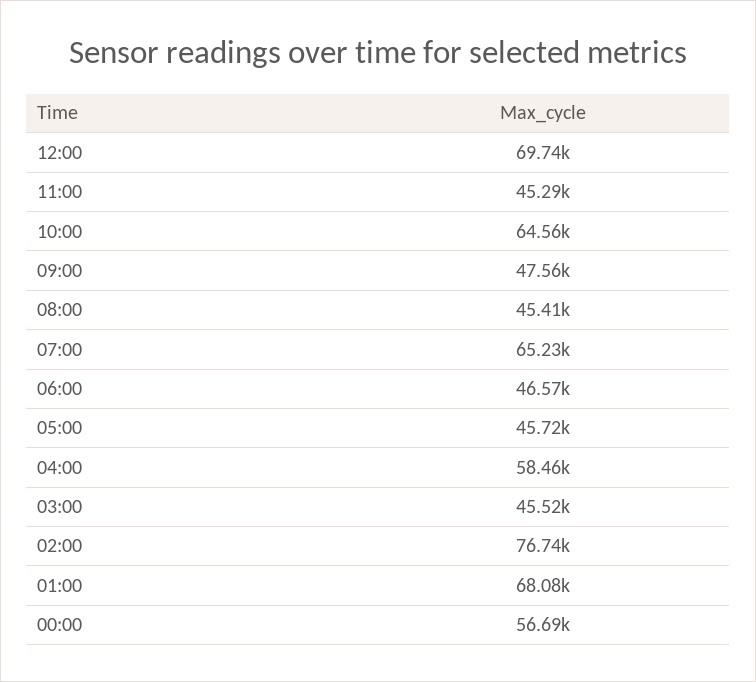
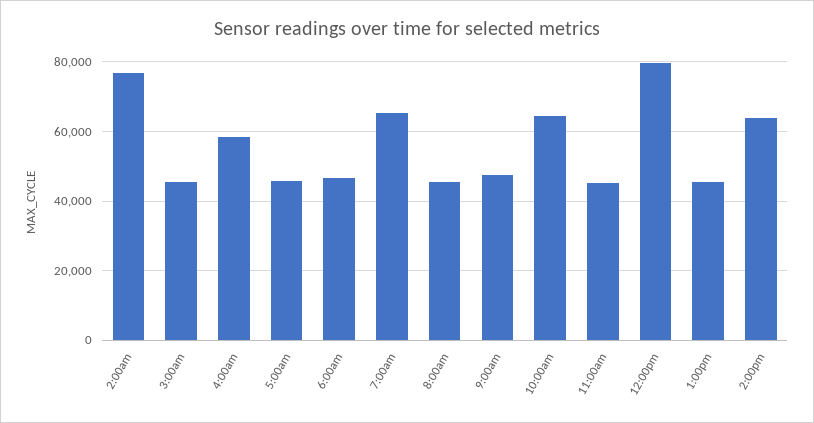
12:00: 69740 -> 80000
01:00: 68080 -> none
00:00: 56690 -> none
1:00pm: none -> 46000
2:00pm: none -> 64000

